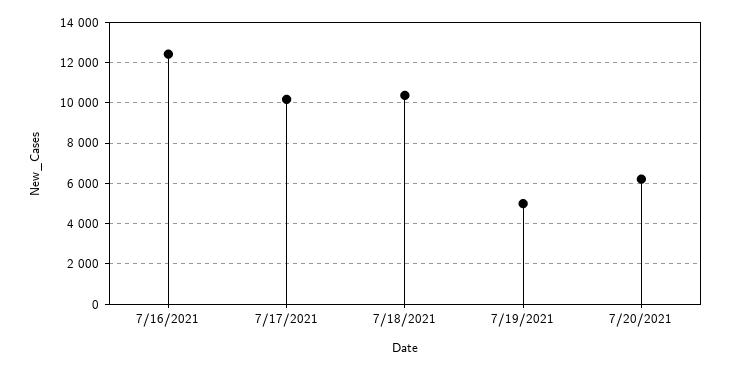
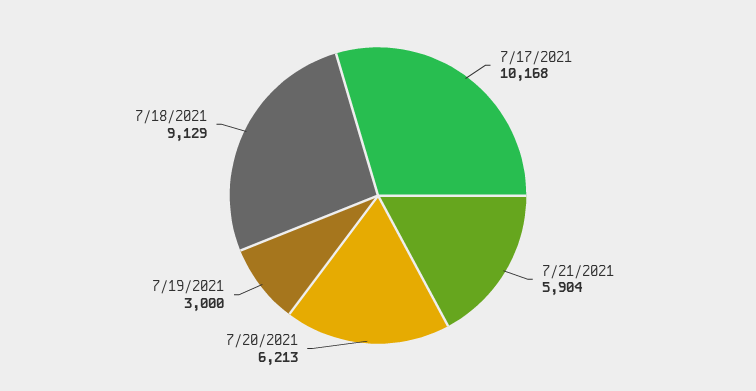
7/16/2021: 12500 -> none
7/18/2021: 10500 -> 9129
7/19/2021: 5000 -> 3000
7/21/2021: none -> 5904

